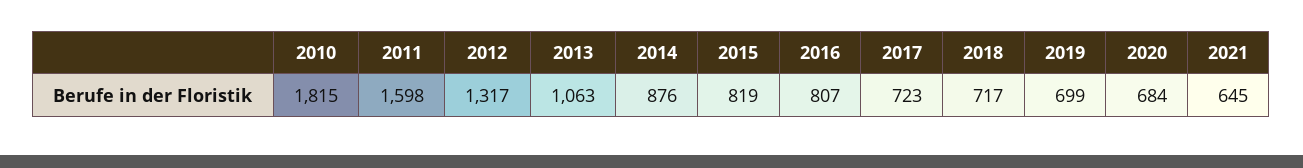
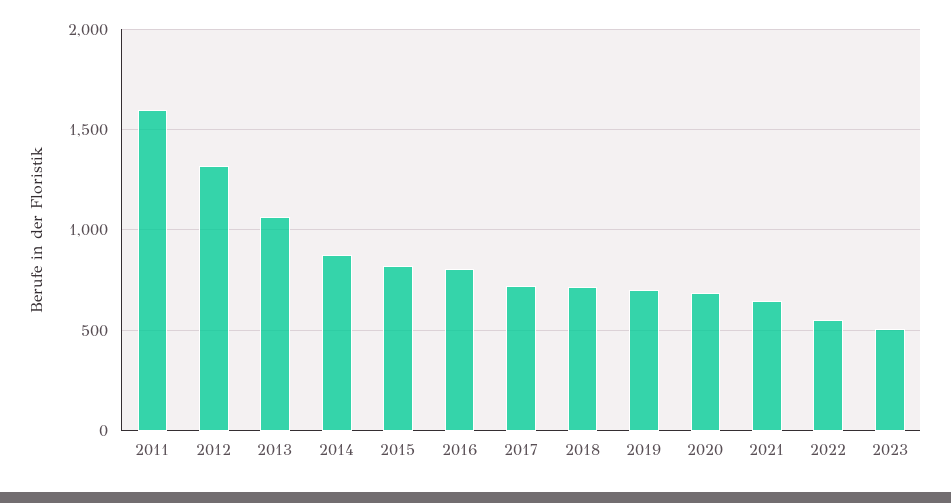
2010: 1815 -> none
2022: none -> 550
2023: none -> 500

